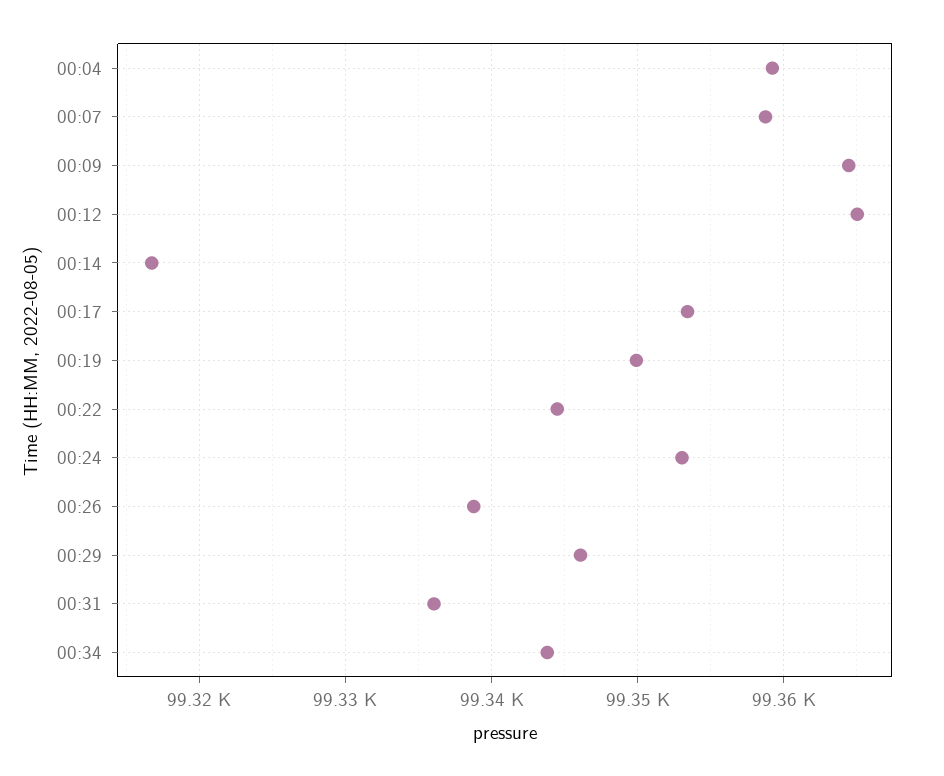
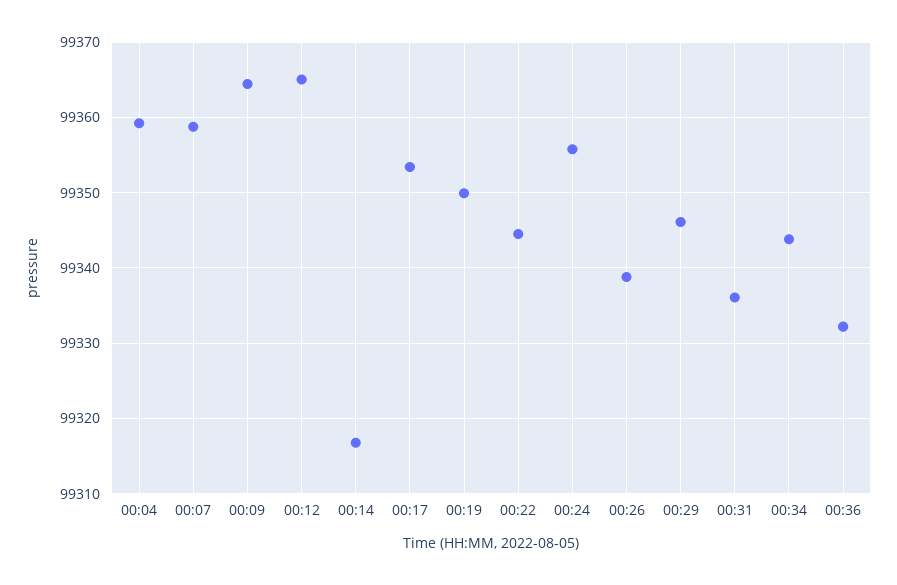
00:24: 99353 -> 99356
00:36: none -> 99332

